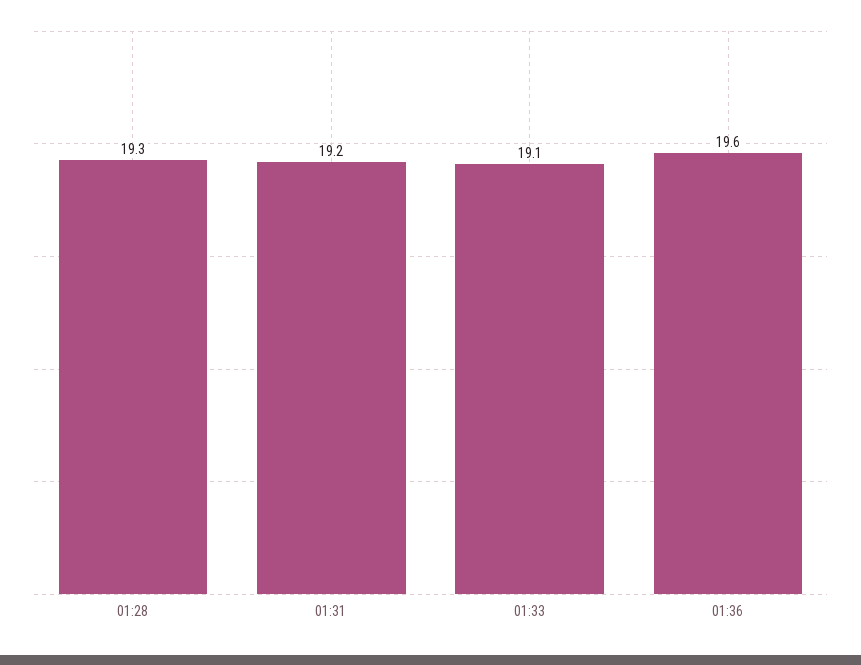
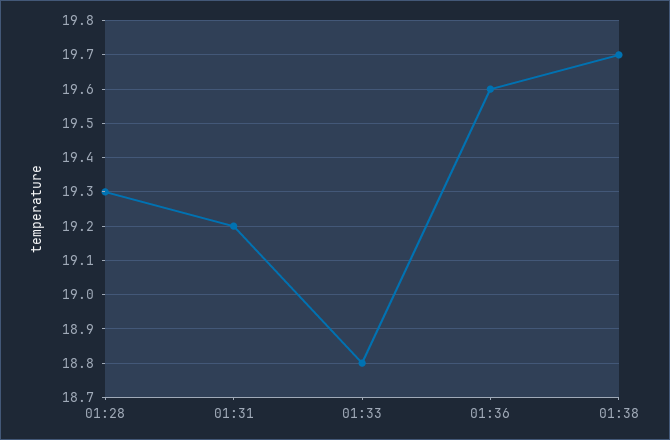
01:33: 19.1 -> 18.8
01:38: none -> 19.7

